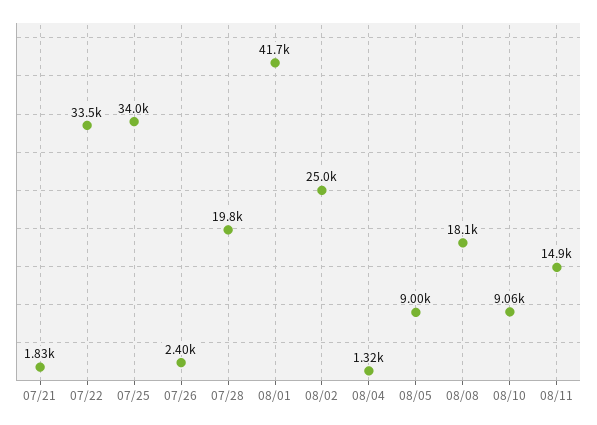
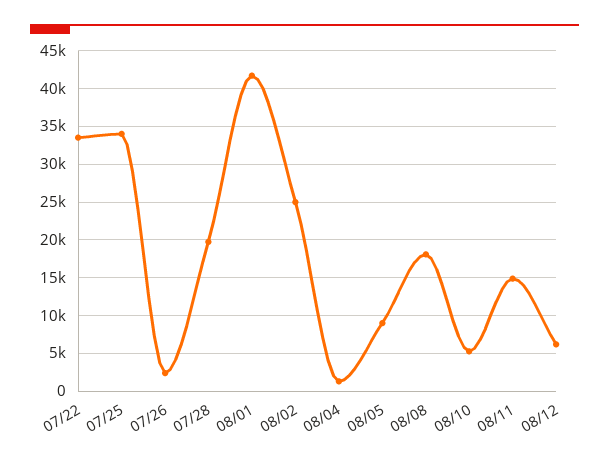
07/21: 1830 -> none
08/10: 9060 -> 5000
08/12: none -> 6000

